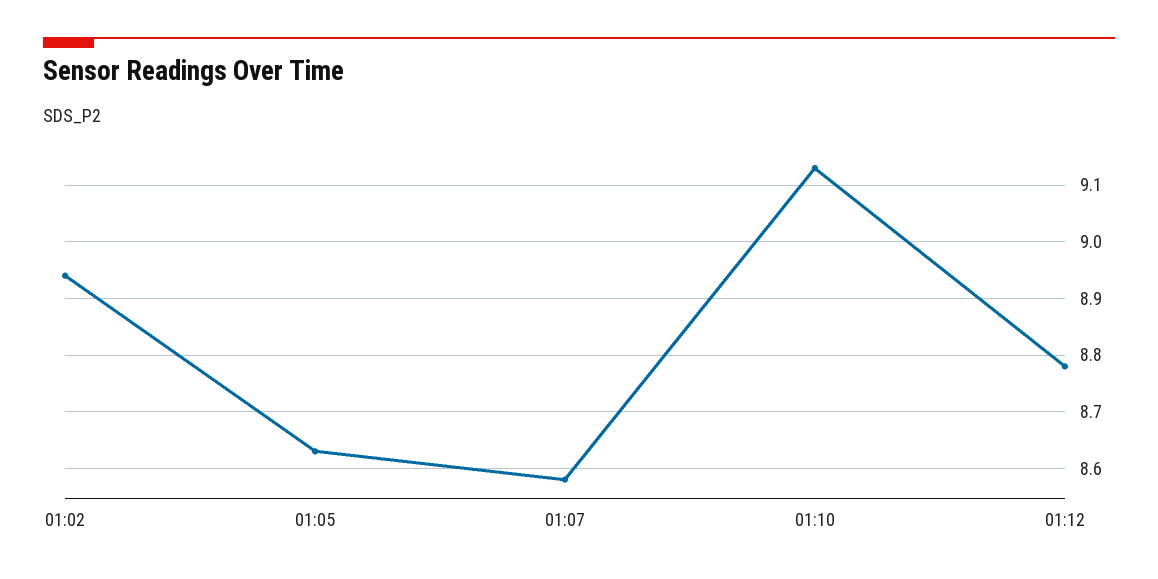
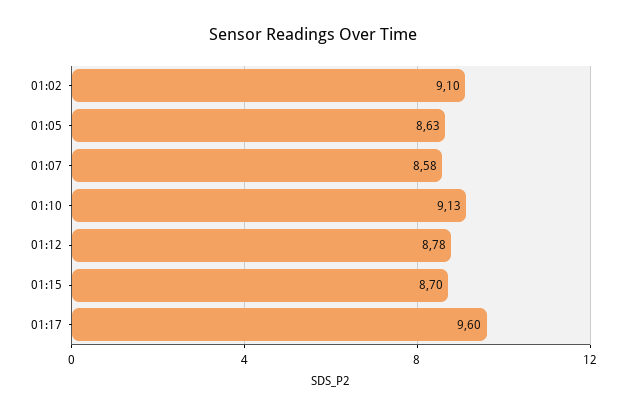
01:02: 8.95 -> 9.1
01:15: none -> 8.7
01:17: none -> 9.6

